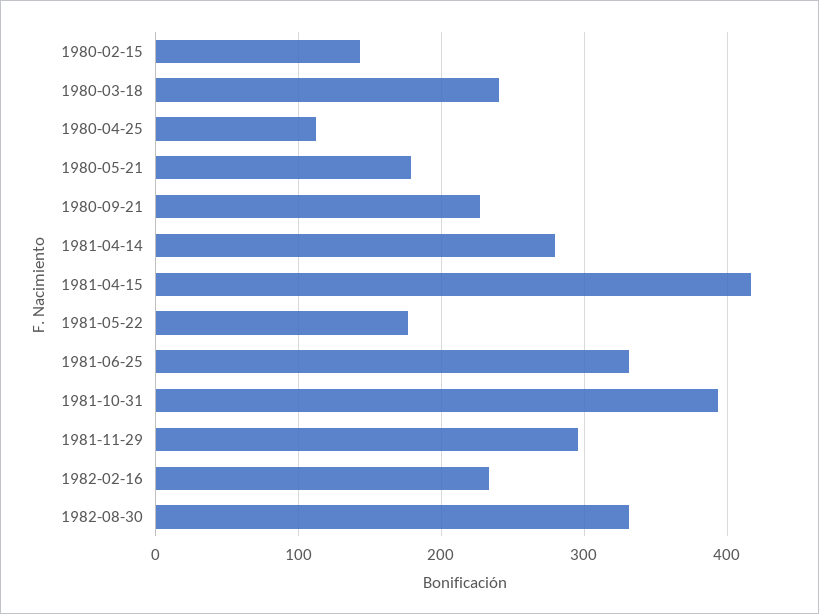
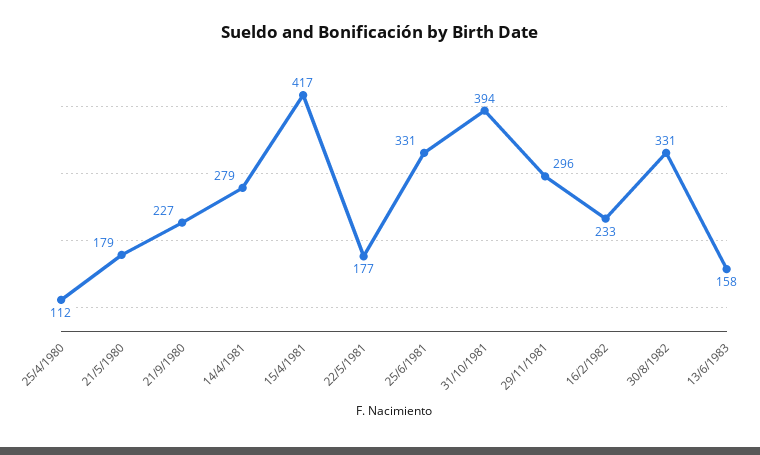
1980-02-15: 140 -> none
1980-03-18: 240 -> none
13/6/1983: none -> 158

